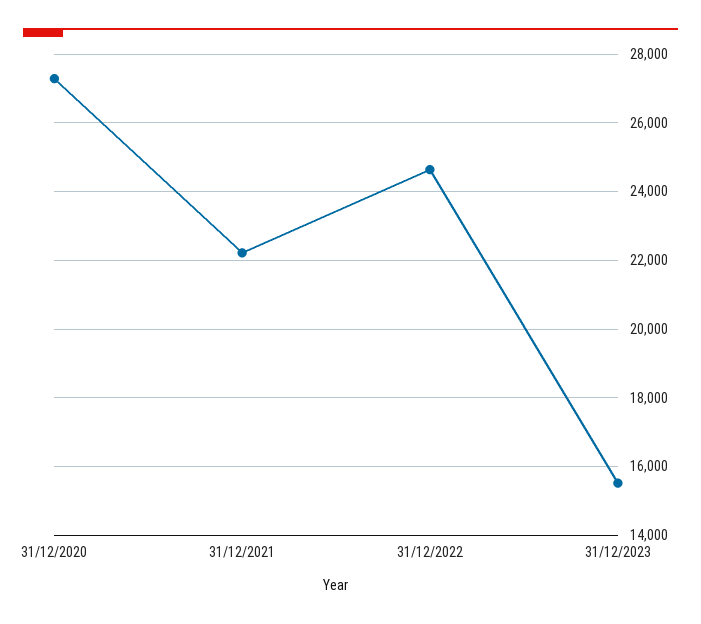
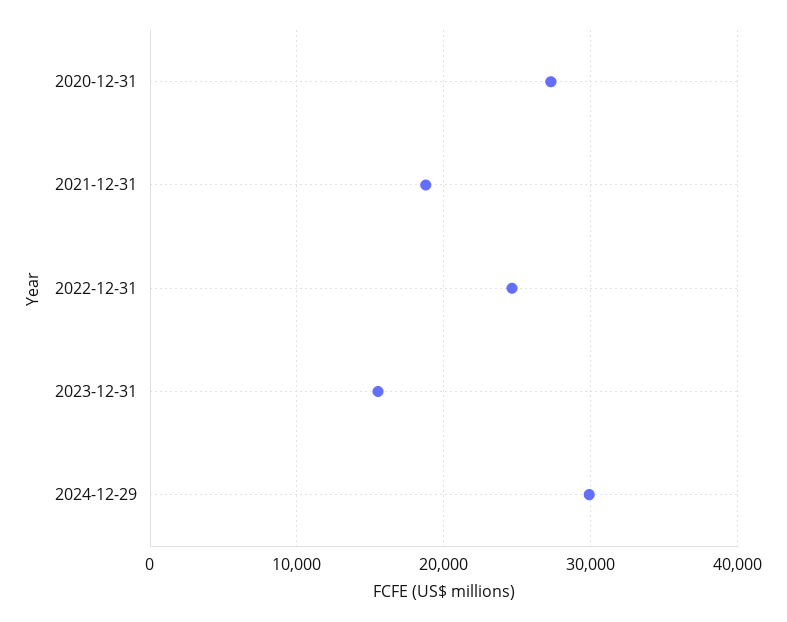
31/12/2021: 22200 -> 19000
2024-12-29: none -> 30000

